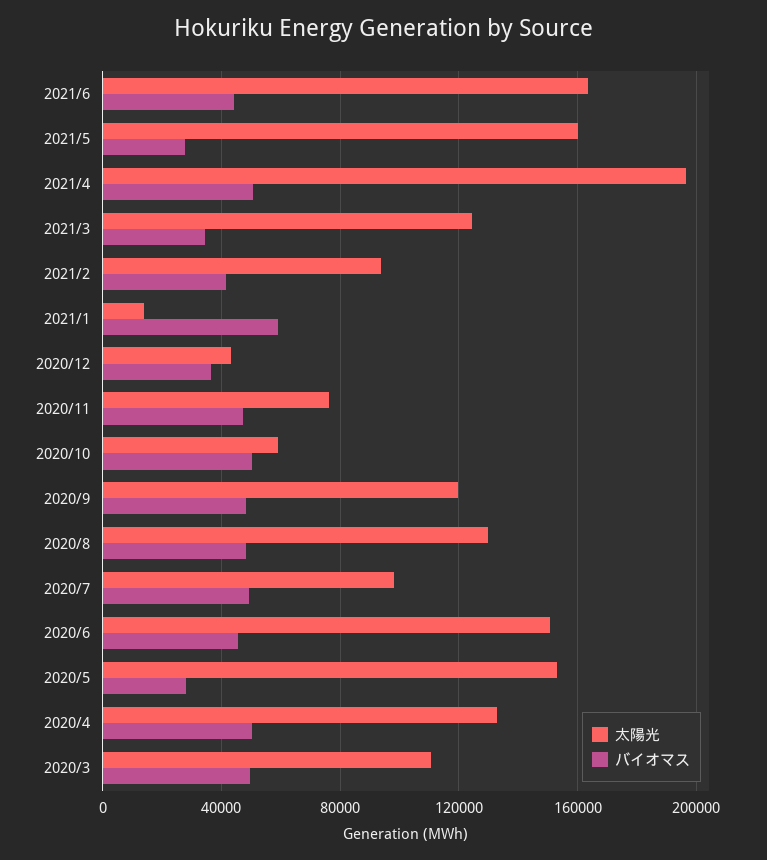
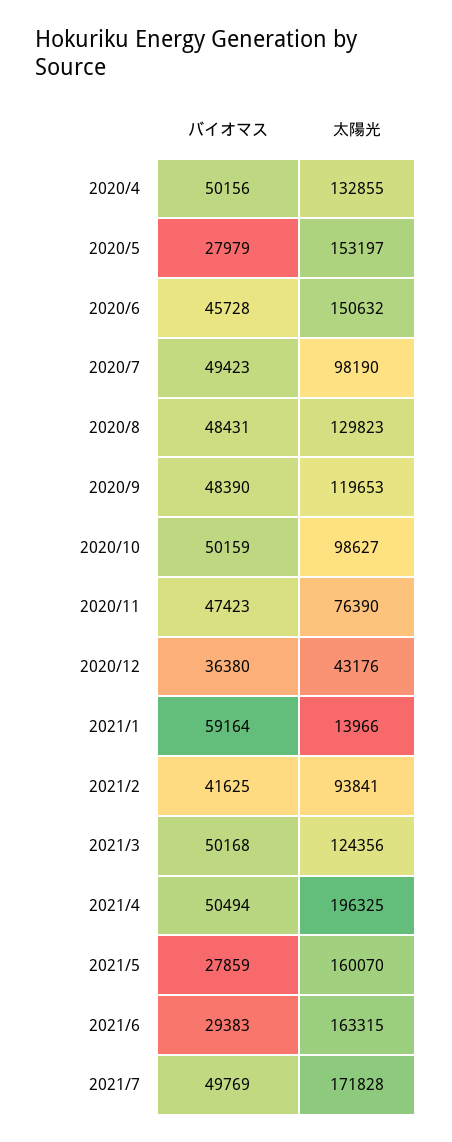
バイオマス, 2021/6: 45000 -> 29383
バイオマス, 2021/3: 35000 -> 50168
太陽光, 2020/10: 60000 -> 98627
太陽光, 2020/3: 110000 -> none
バイオマス, 2020/3: 50000 -> none
バイオマス, 2021/7: none -> 49769
太陽光, 2021/7: none -> 171828

